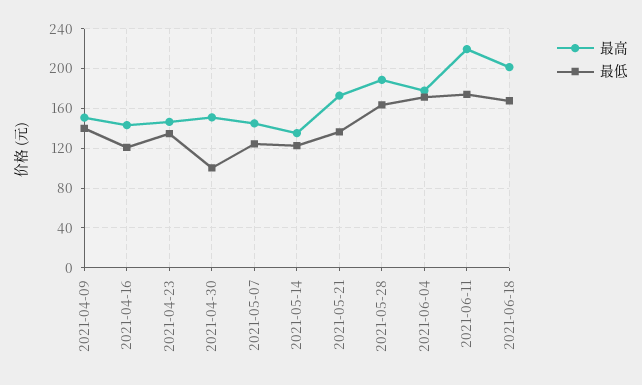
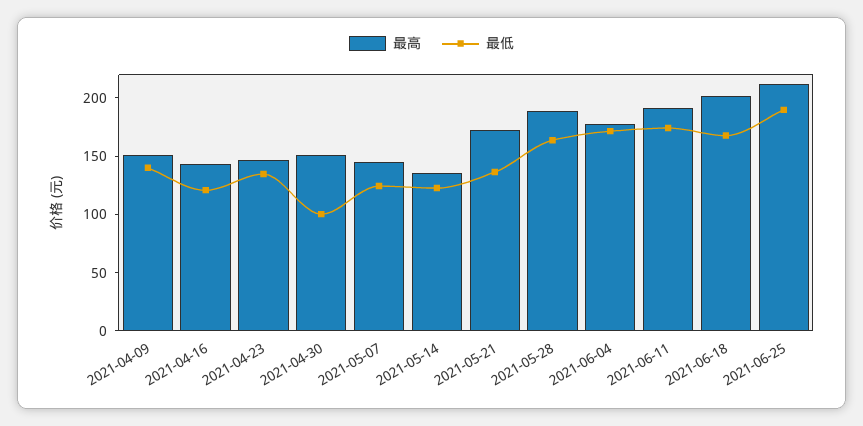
最高, 2021-06-11: 220 -> 190
最高, 2021-06-25: none -> 210
最低, 2021-06-25: none -> 190

